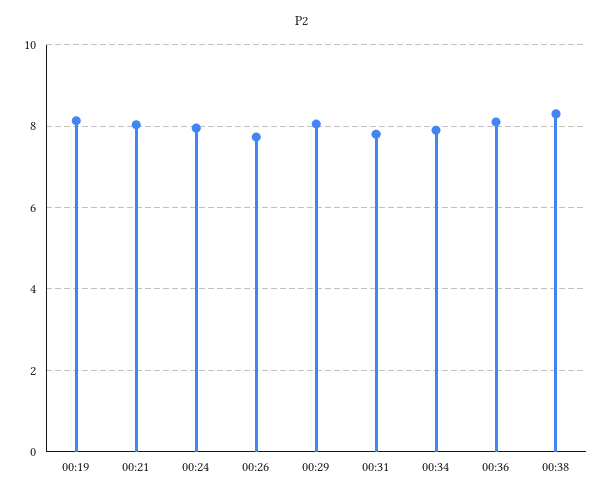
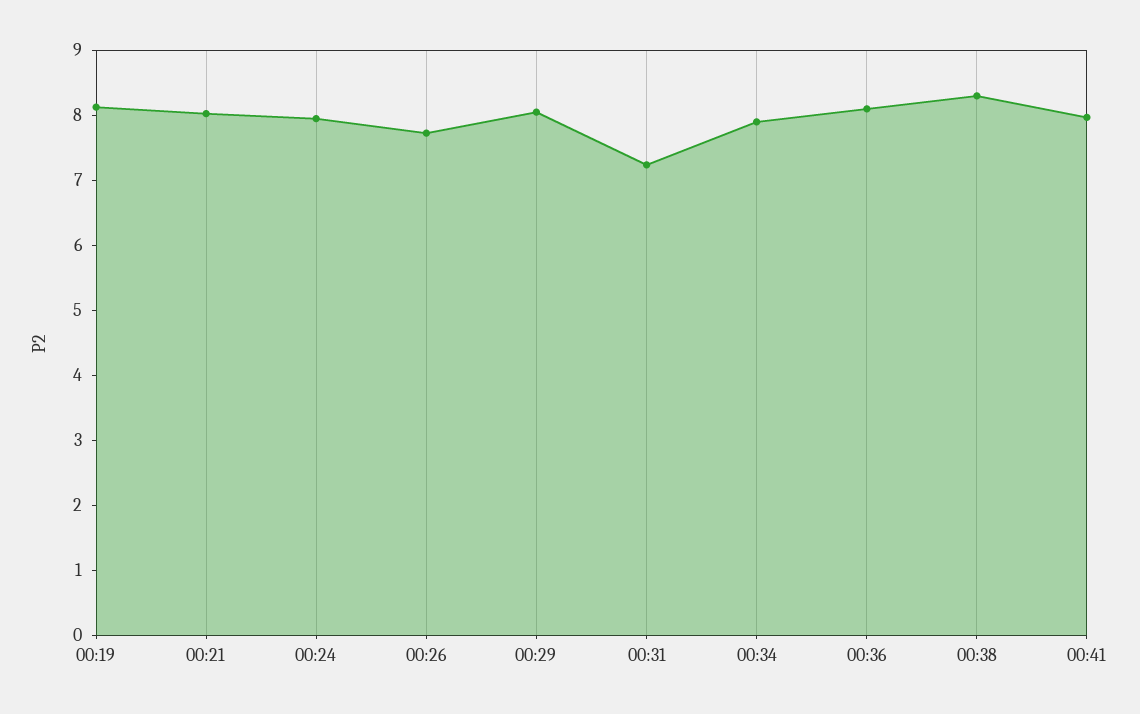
00:31: 7.8 -> 7.2
00:41: none -> 8

